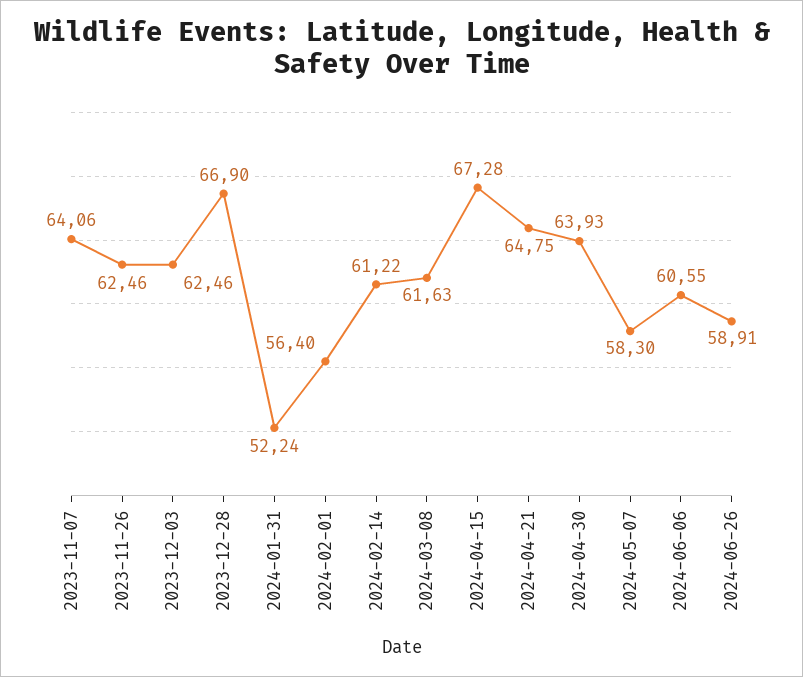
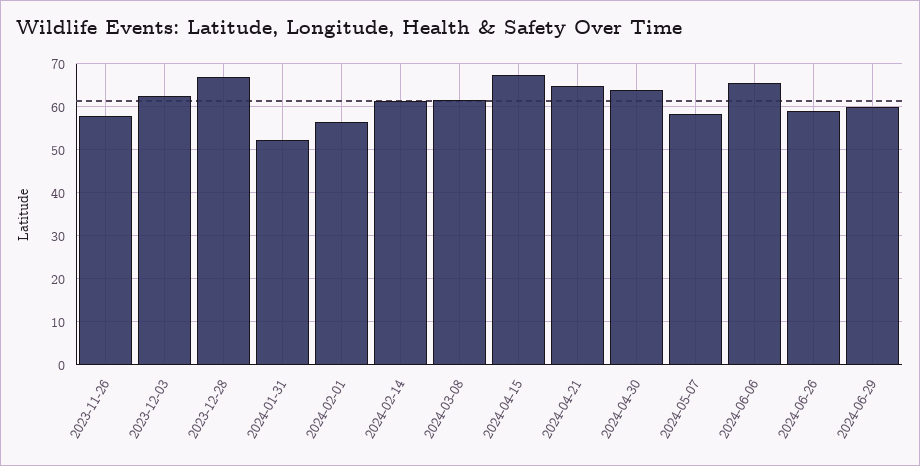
2023-11-07: 64.06 -> none
2023-11-26: 62.46 -> 58
2024-06-06: 60.55 -> 66
2024-06-29: none -> 60

